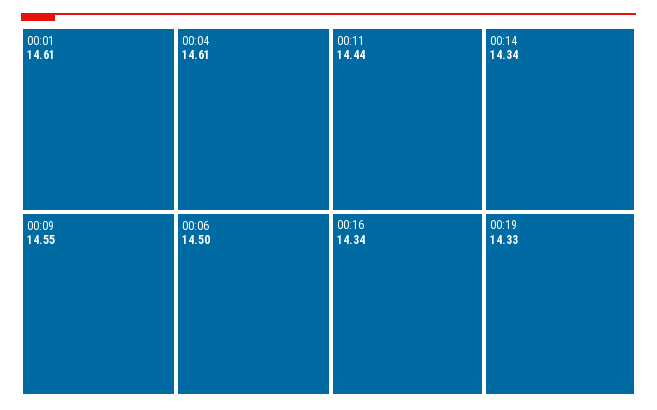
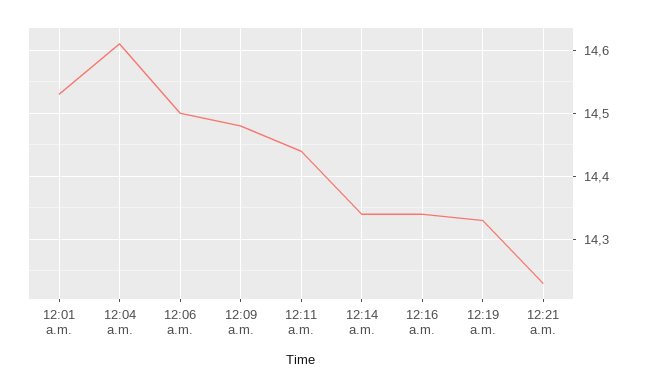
00:01: 14.61 -> 14.53
00:09: 14.55 -> 14.48
12:21 a.m.: none -> 14.23

